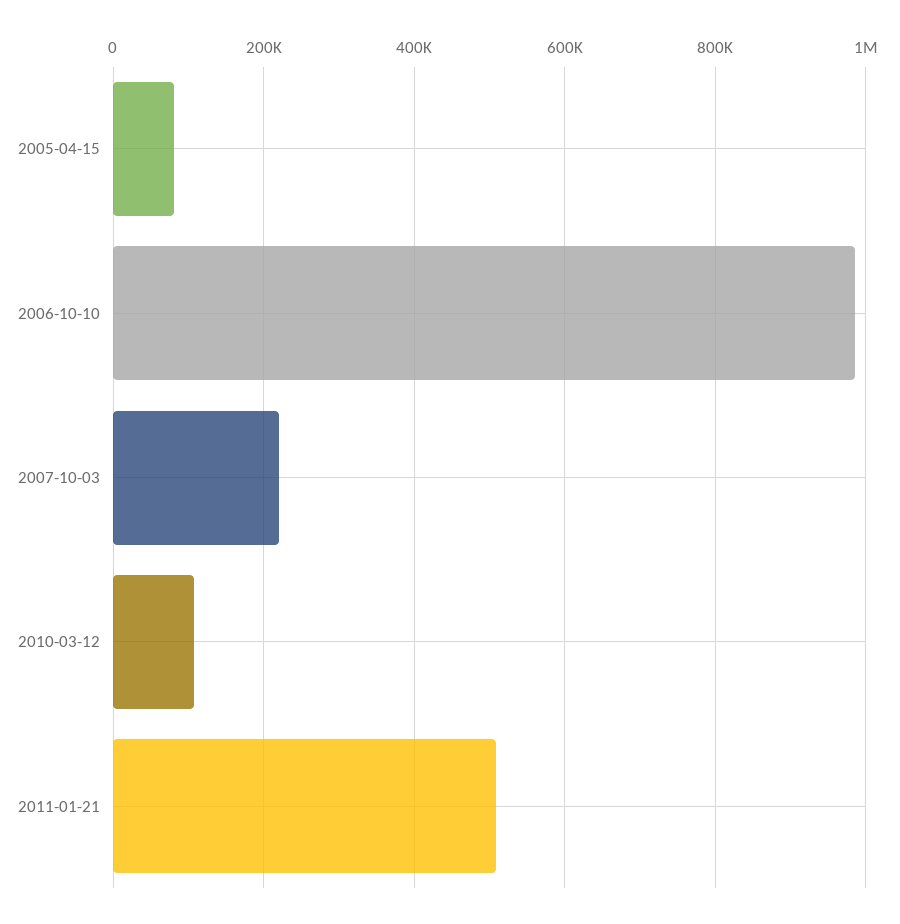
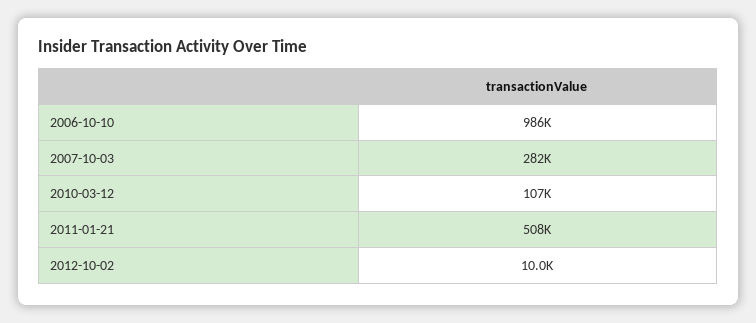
2005-04-15: 80000 -> none
2007-10-03: 220000 -> 282000
2012-10-02: none -> 10000

